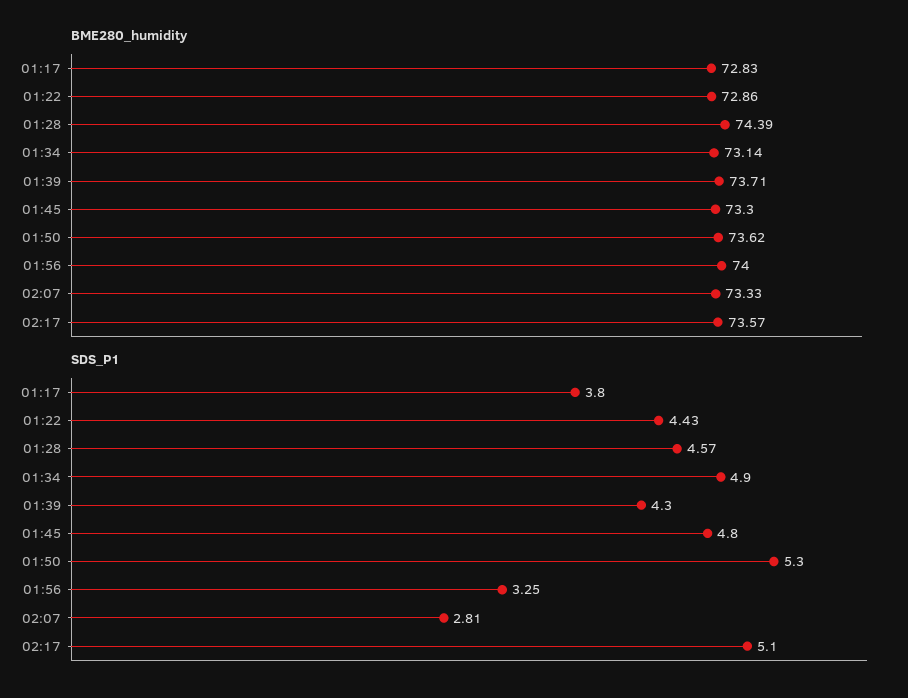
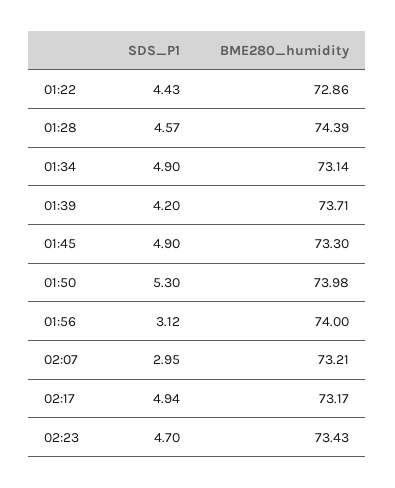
BME280_humidity, 01:17: 72.83 -> none
BME280_humidity, 01:50: 73.62 -> 73.98
BME280_humidity, 02:07: 73.33 -> 73.21
BME280_humidity, 02:17: 73.57 -> 73.17
SDS_P1, 01:17: 3.8 -> none
SDS_P1, 01:39: 4.3 -> 4.2
SDS_P1, 01:45: 4.8 -> 4.9
SDS_P1, 01:56: 3.25 -> 3.12
SDS_P1, 02:07: 2.81 -> 2.95
SDS_P1, 02:17: 5.1 -> 4.94
SDS_P1, 02:23: none -> 4.7
BME280_humidity, 02:23: none -> 73.43

